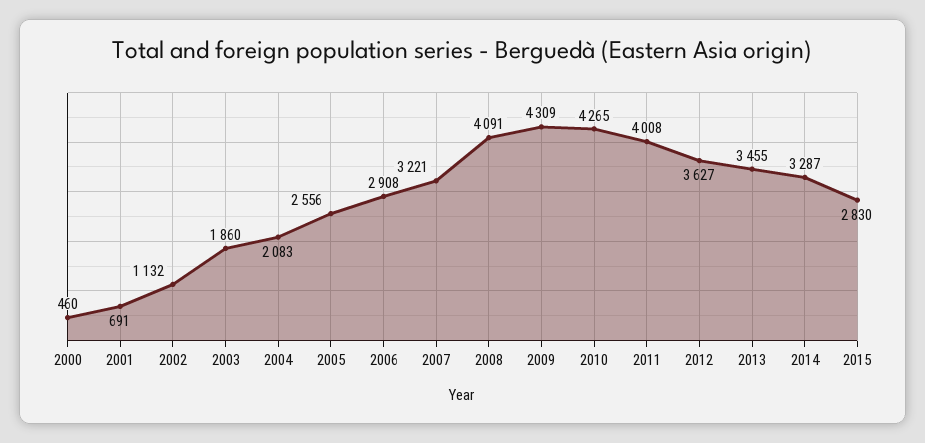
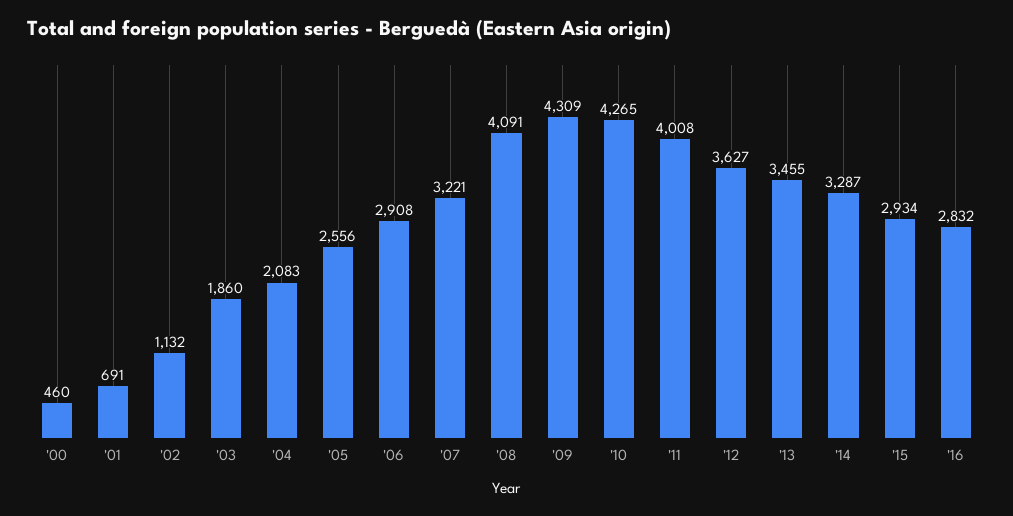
2015: 2830 -> 2934
'16: none -> 2832

